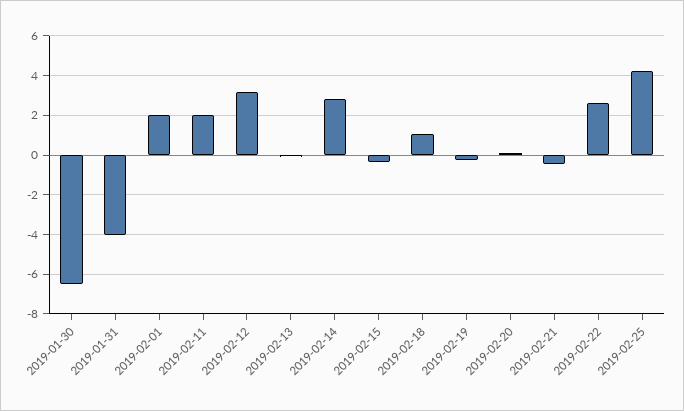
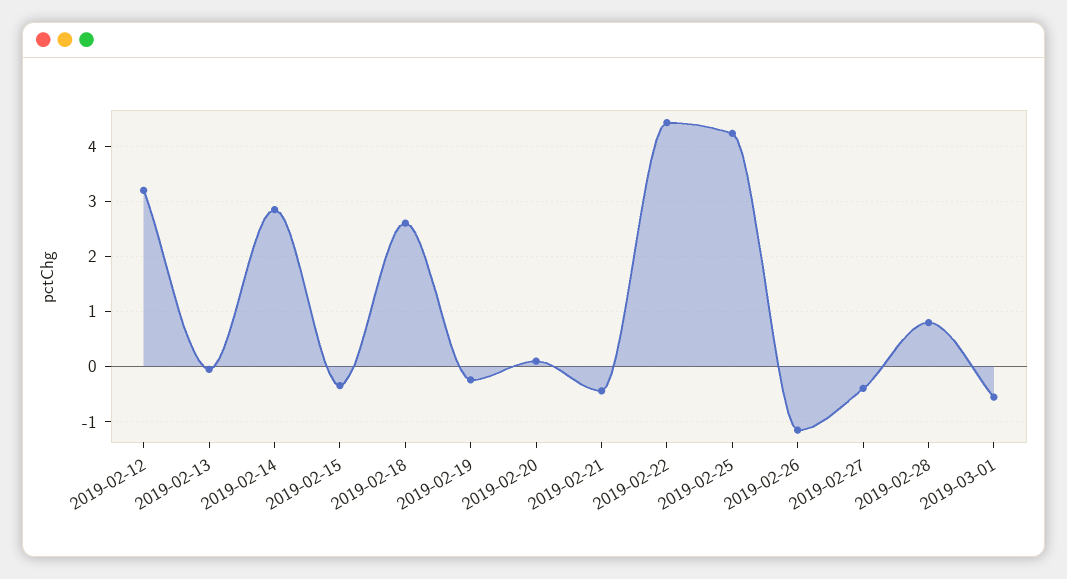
2019-01-30: -6.5 -> none
2019-01-31: -4 -> none
2019-02-01: 2 -> none
2019-02-11: 2 -> none
2019-02-18: 1 -> 2.6
2019-02-22: 2.5 -> 4.4
2019-02-26: none -> -1.2
2019-02-27: none -> -0.4
2019-02-28: none -> 0.8
2019-03-01: none -> -0.6

